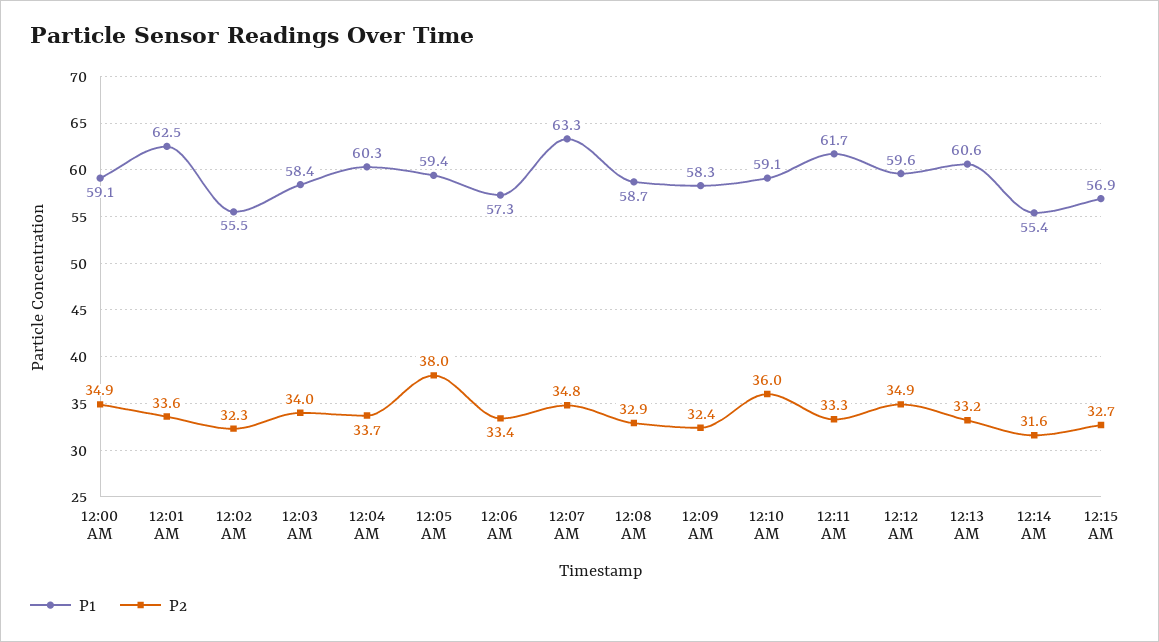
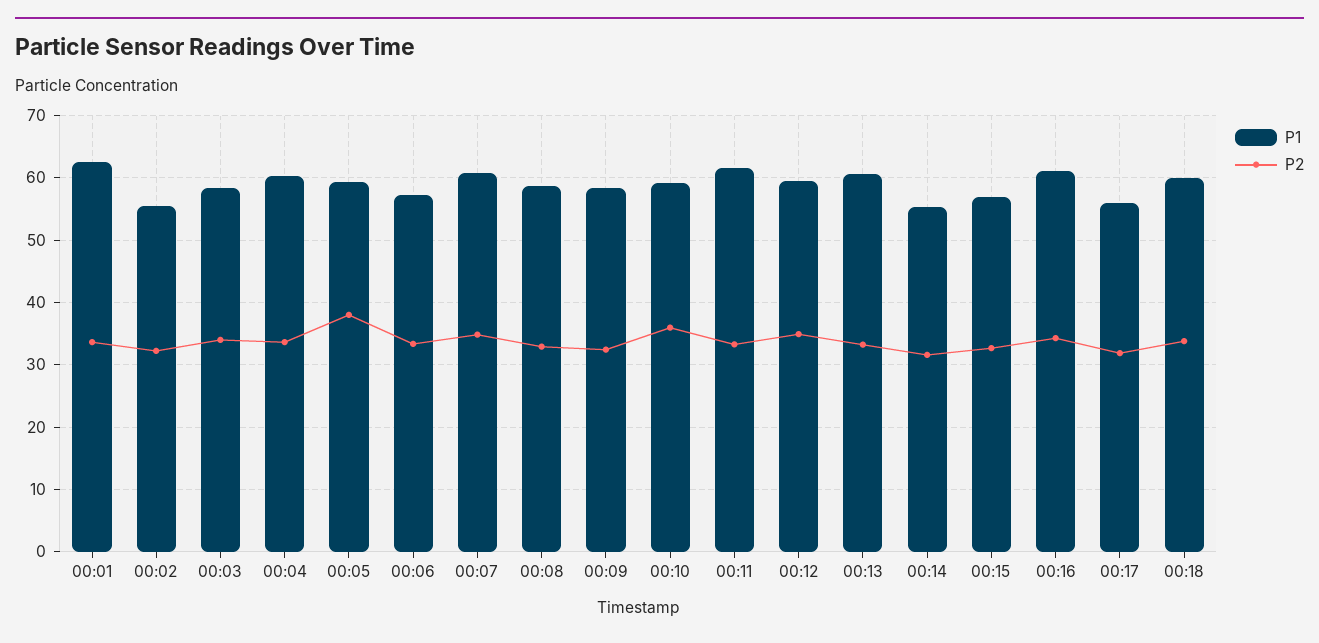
P1, 12:00 AM: 59.1 -> none
P2, 12:00 AM: 34.9 -> none
P1, 12:07 AM: 63.3 -> 61
P1, 00:16: none -> 61
P2, 00:16: none -> 34
P1, 00:17: none -> 56
P2, 00:17: none -> 32
P1, 00:18: none -> 60
P2, 00:18: none -> 34

